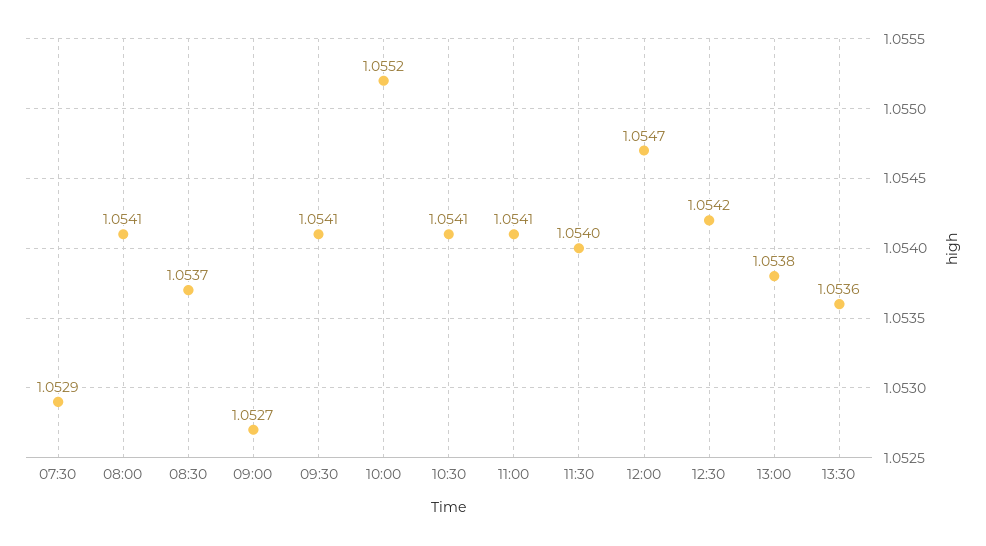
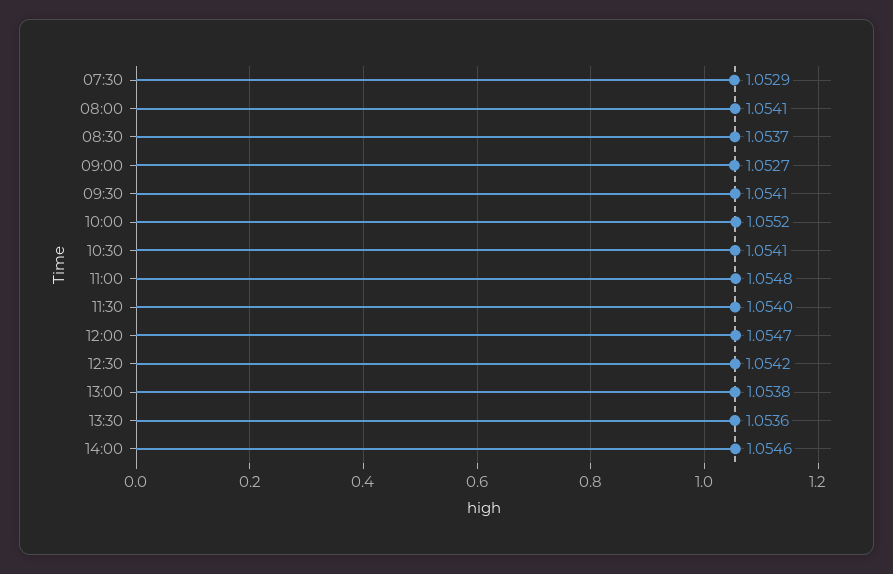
11:00: 1.0541 -> 1.0548
14:00: none -> 1.0546

